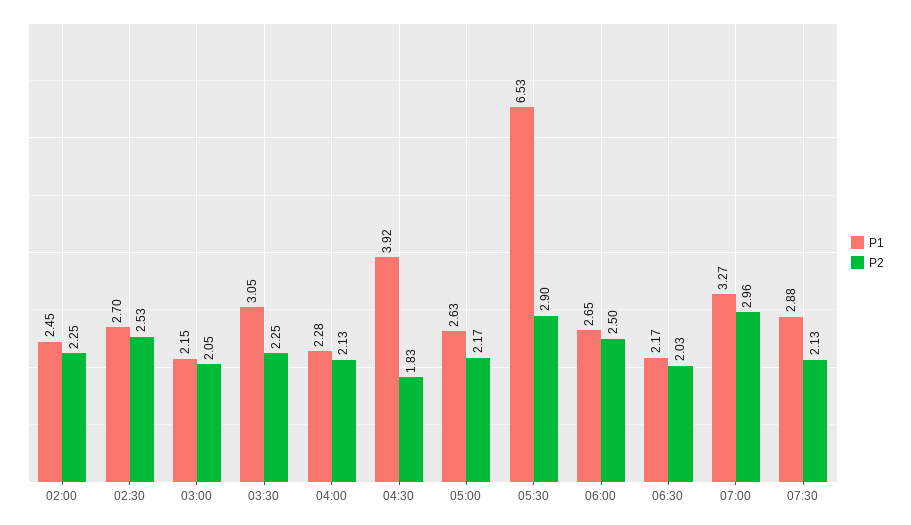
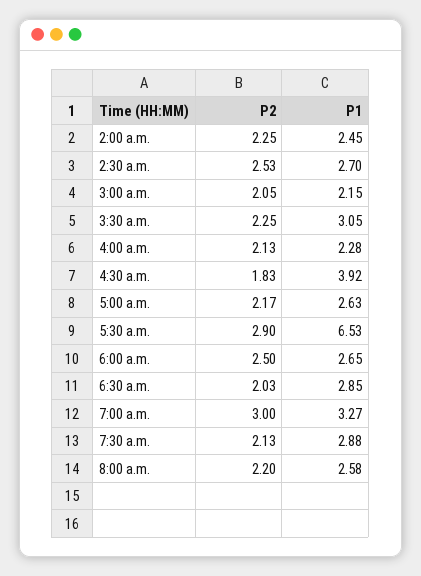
P1, 06:30: 2.17 -> 2.85
P2, 07:00: 2.96 -> 3
P2, 8:00 a.m.: none -> 2.2
P1, 8:00 a.m.: none -> 2.58

